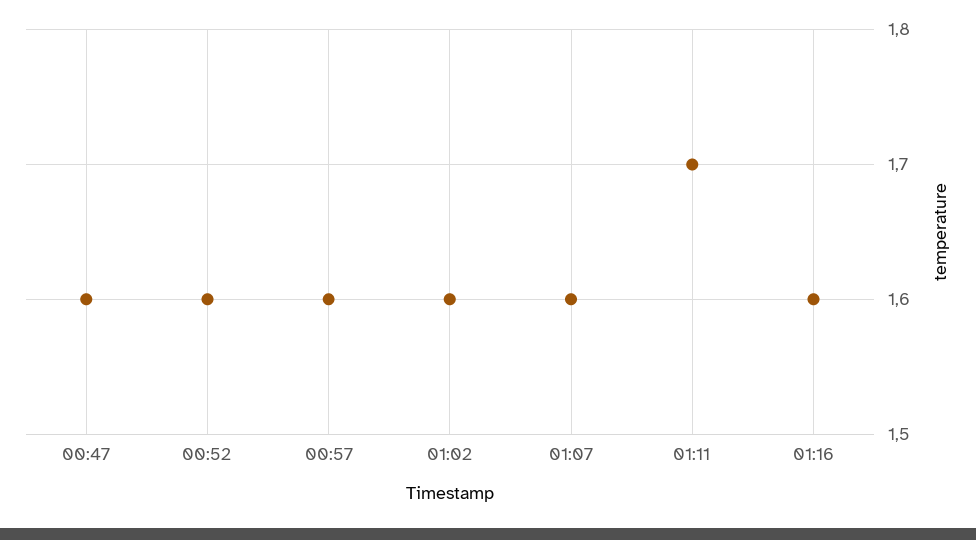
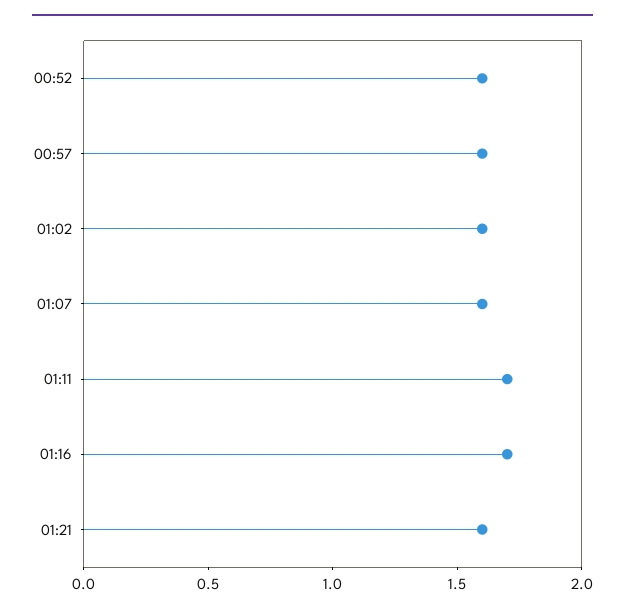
00:47: 1.6 -> none
01:16: 1.6 -> 1.7
01:21: none -> 1.6

